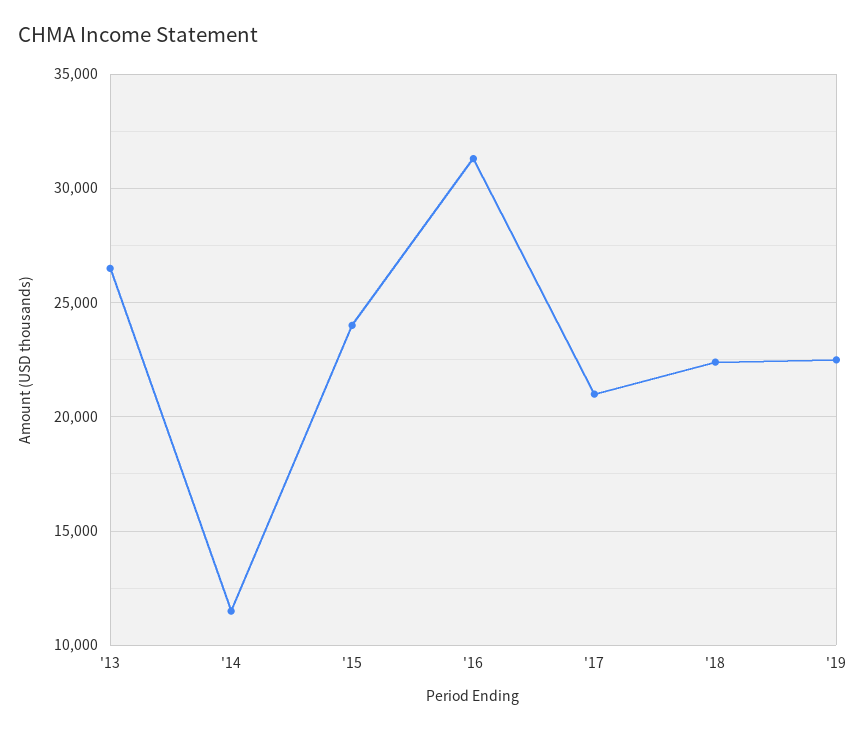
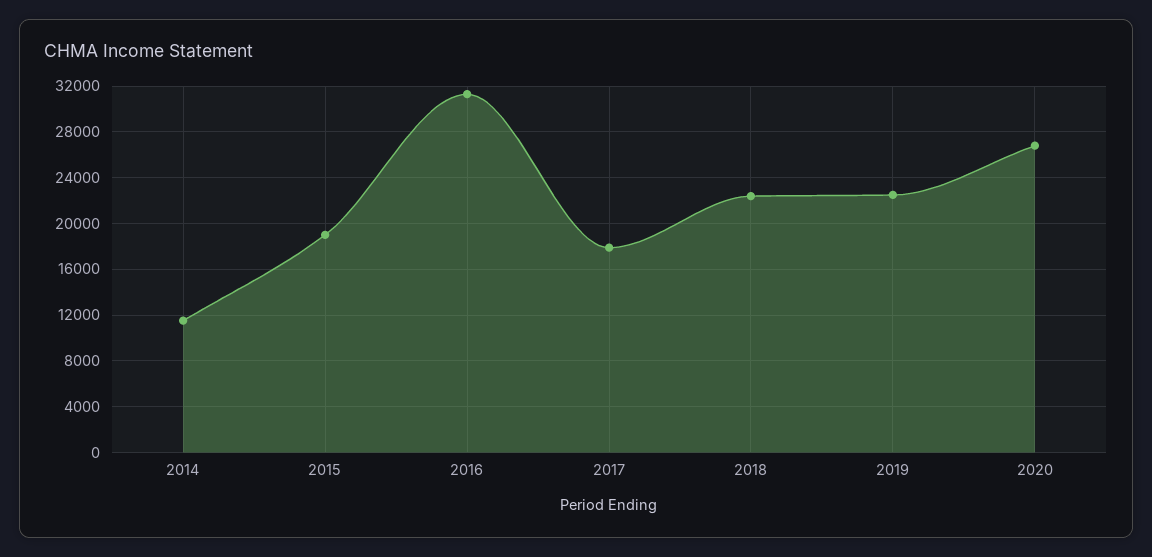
'13: 26500 -> none
'15: 24000 -> 19000
'17: 21000 -> 18000
2020: none -> 27000

